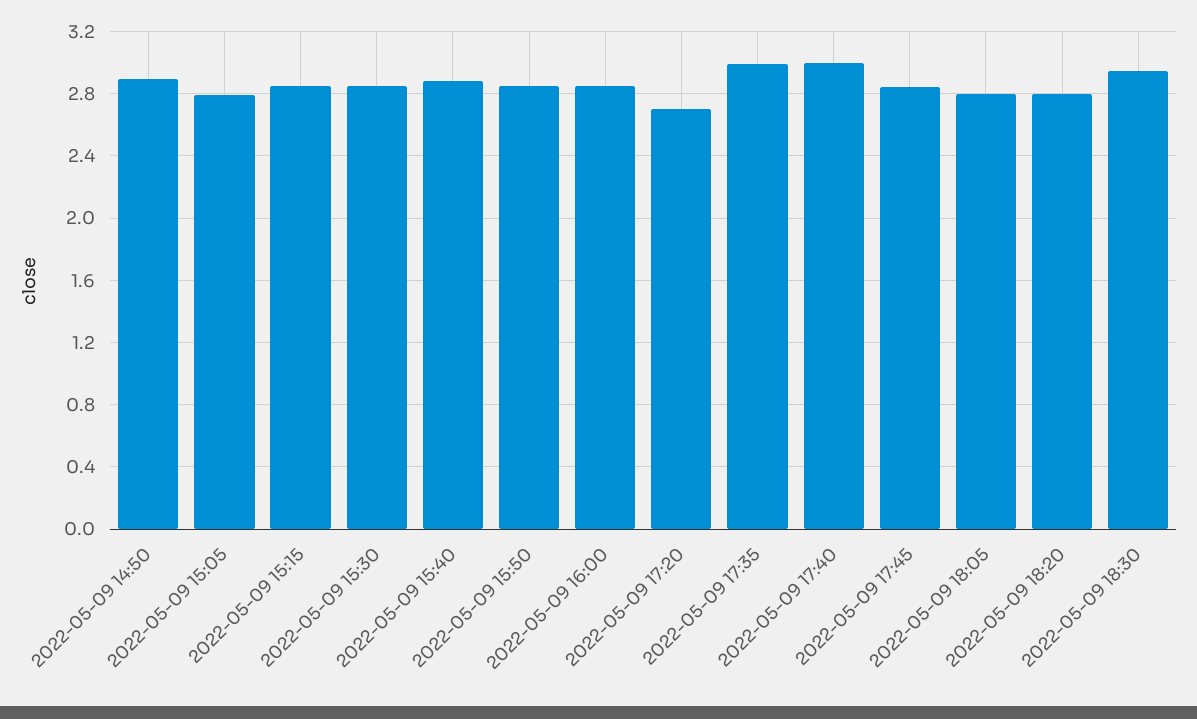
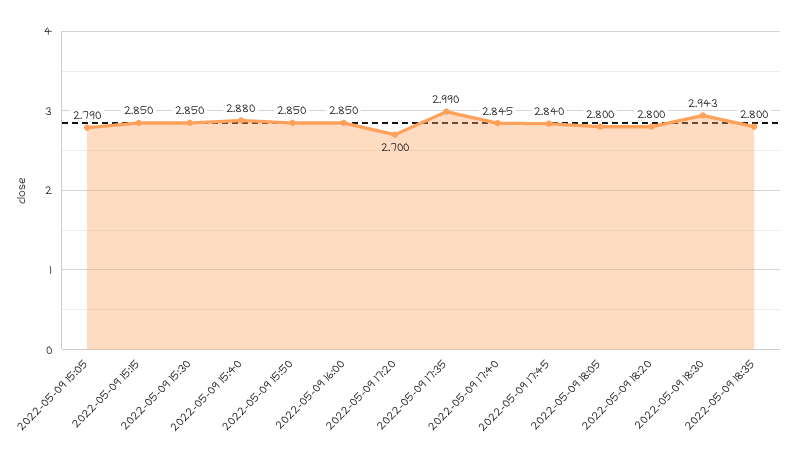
2022-05-09 14:50: 2.9 -> none
2022-05-09 17:40: 3 -> 2.845
2022-05-09 18:35: none -> 2.8

